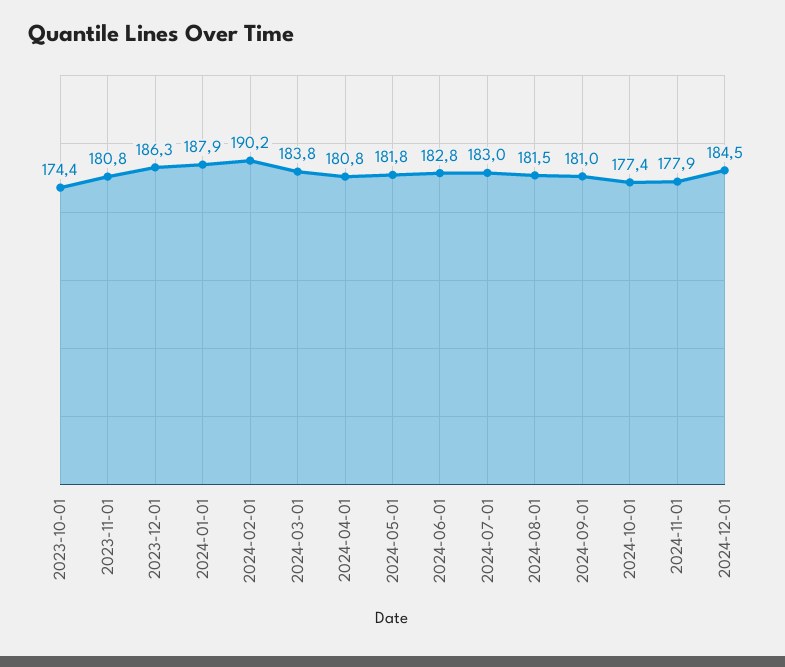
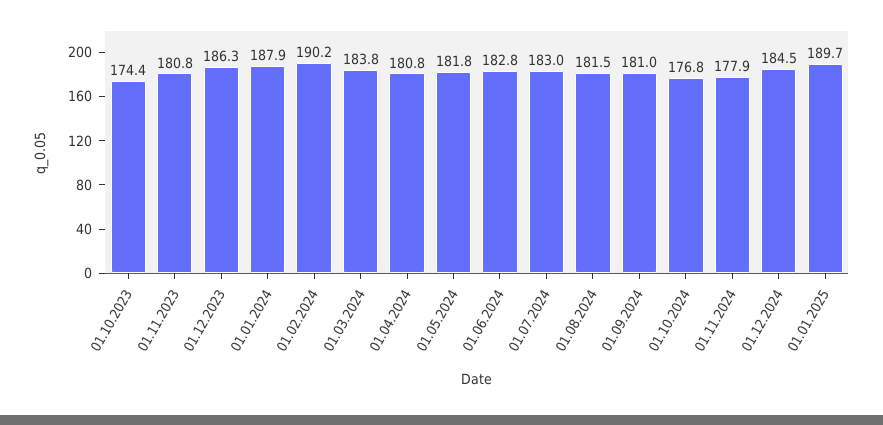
2024-10-01: 177.4 -> 176.8
01.01.2025: none -> 189.7

